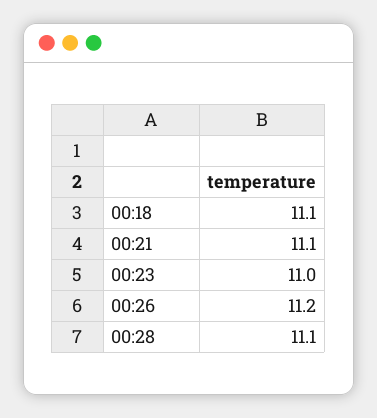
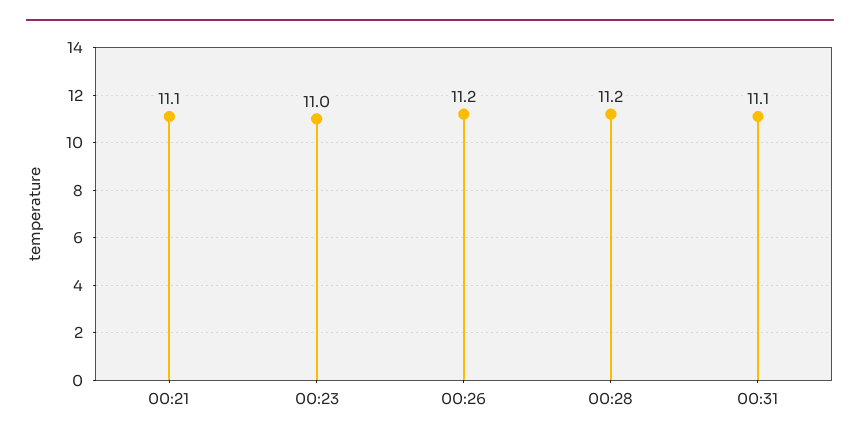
00:18: 11.1 -> none
00:28: 11.1 -> 11.2
00:31: none -> 11.1

